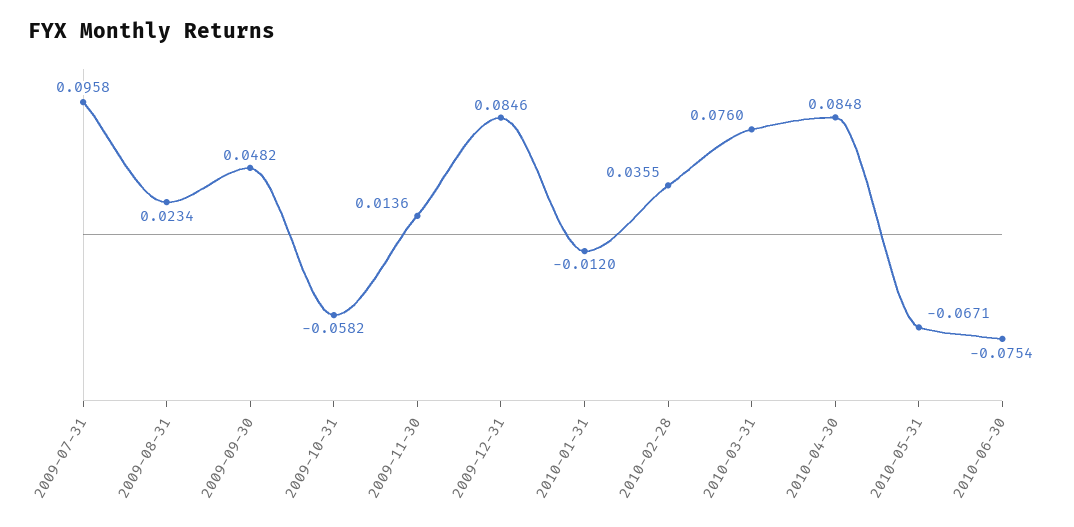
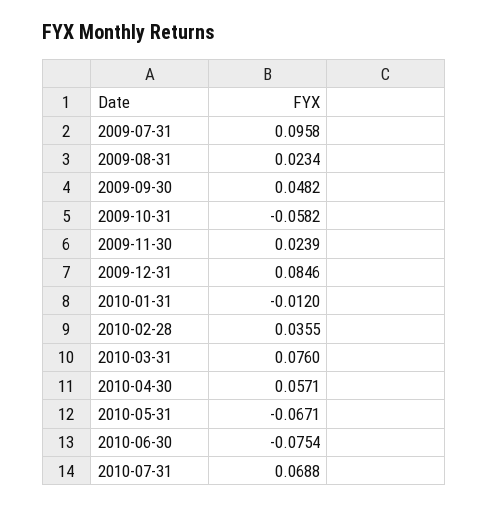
2009-11-30: 0.0136 -> 0.0239
2010-04-30: 0.0848 -> 0.0571
2010-07-31: none -> 0.0688

